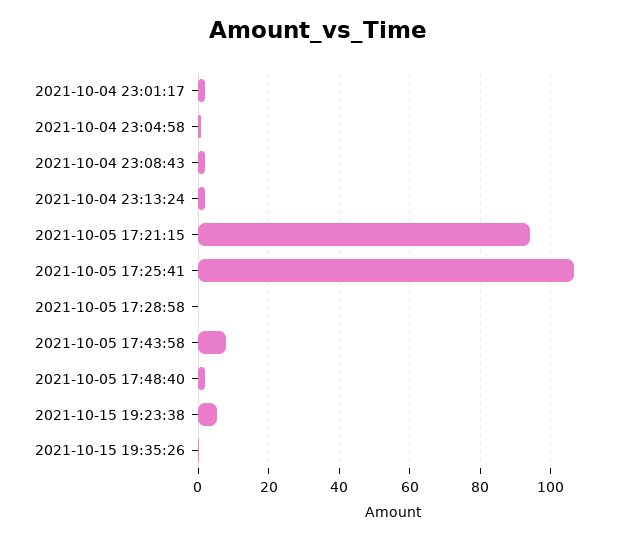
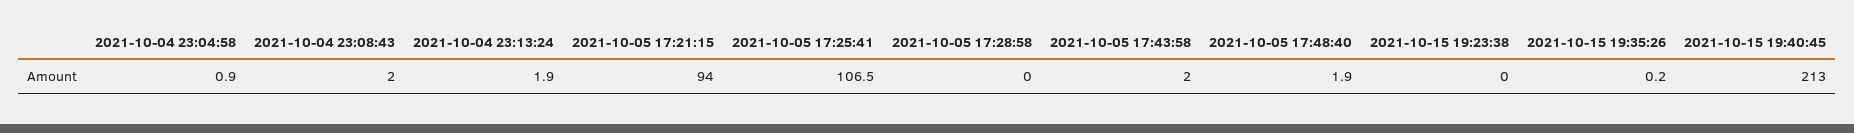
2021-10-04 23:01:17: 2 -> none
2021-10-05 17:43:58: 8 -> 2
2021-10-15 19:23:38: 6 -> 0
2021-10-15 19:40:45: none -> 213

